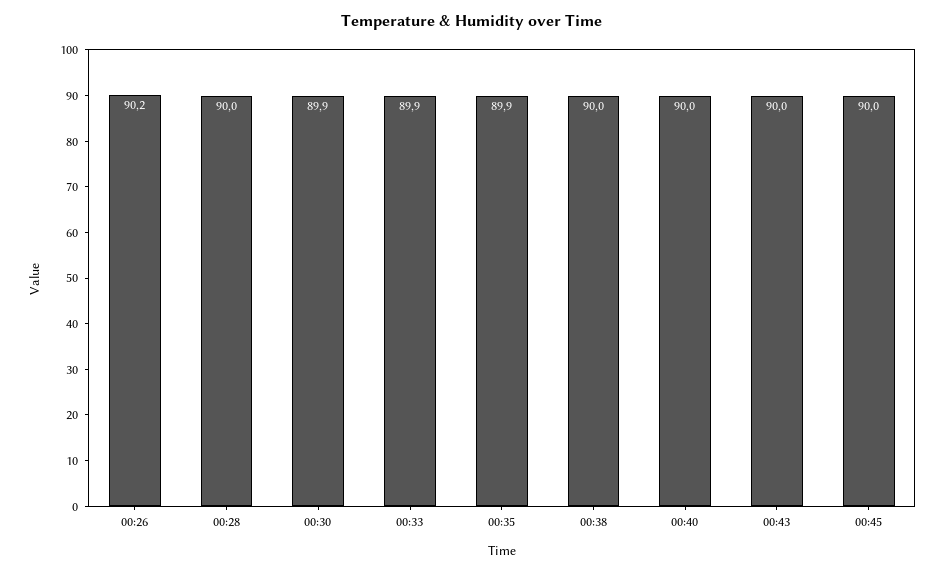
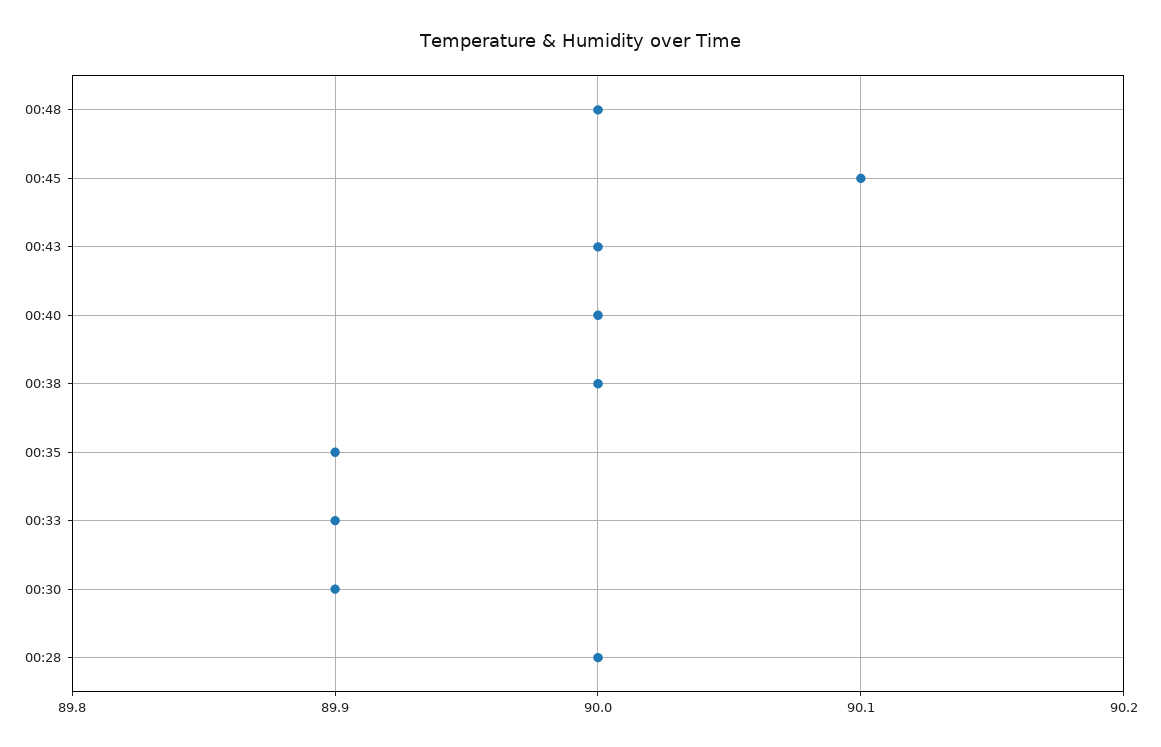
00:26: 90.2 -> none
00:45: 90 -> 90.1
00:48: none -> 90

